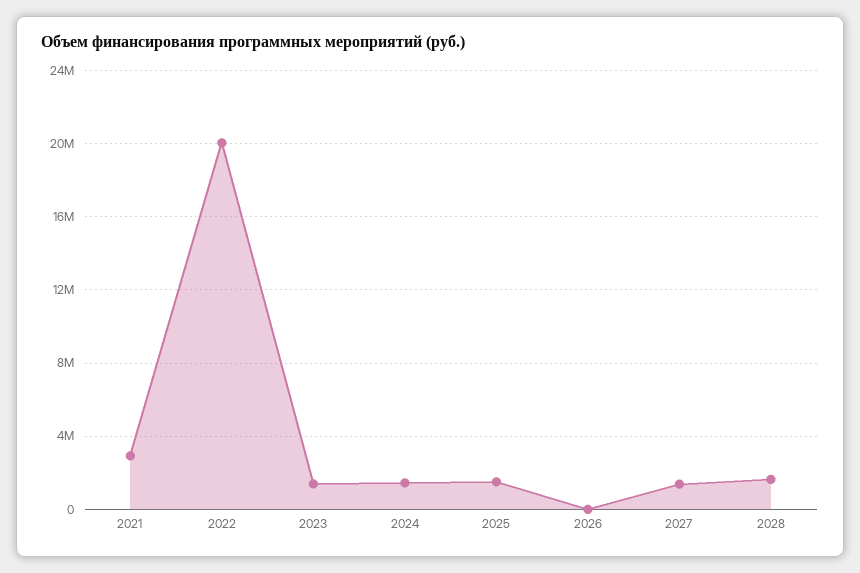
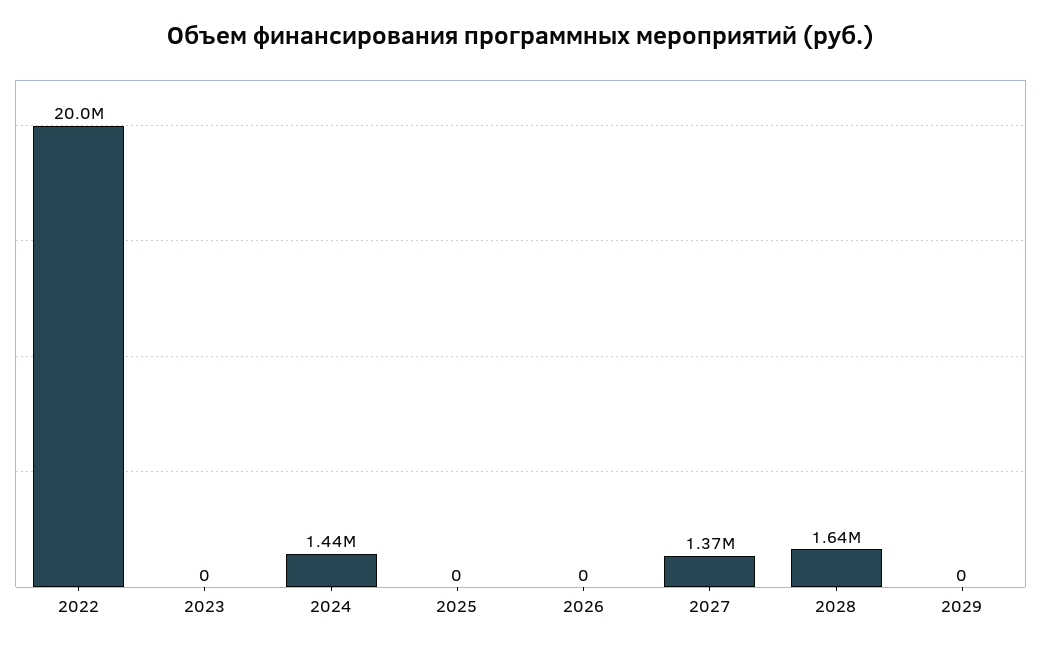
2021: 3000000 -> none
2023: 1500000 -> 0
2025: 1500000 -> 0
2029: none -> 0

